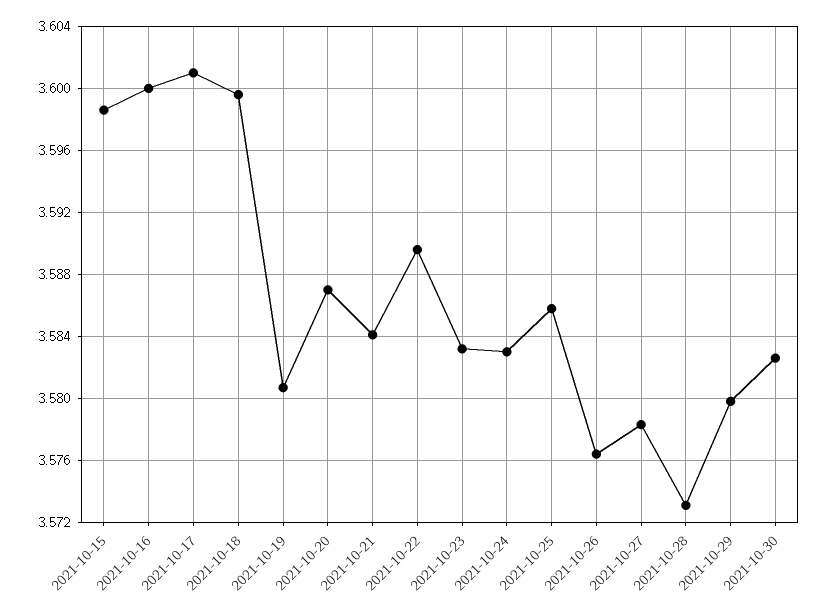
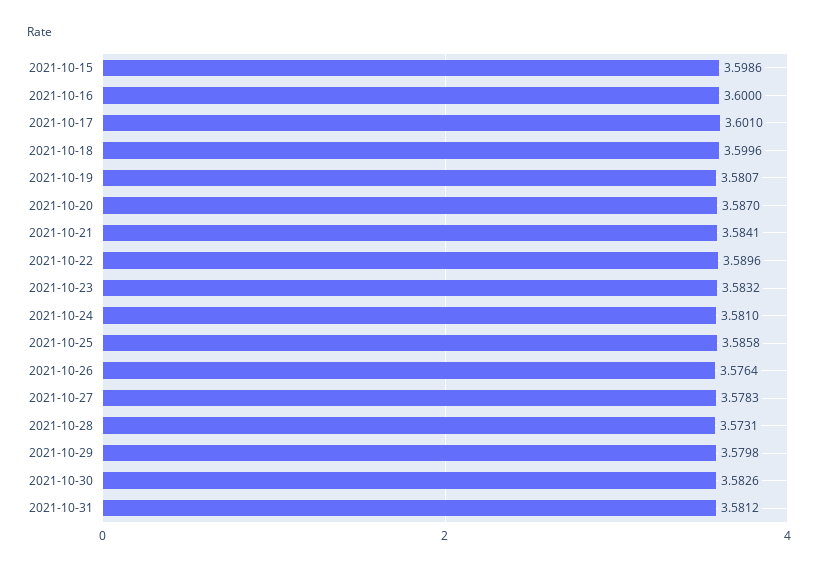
2021-10-24: 3.583 -> 3.581
2021-10-31: none -> 3.5812

